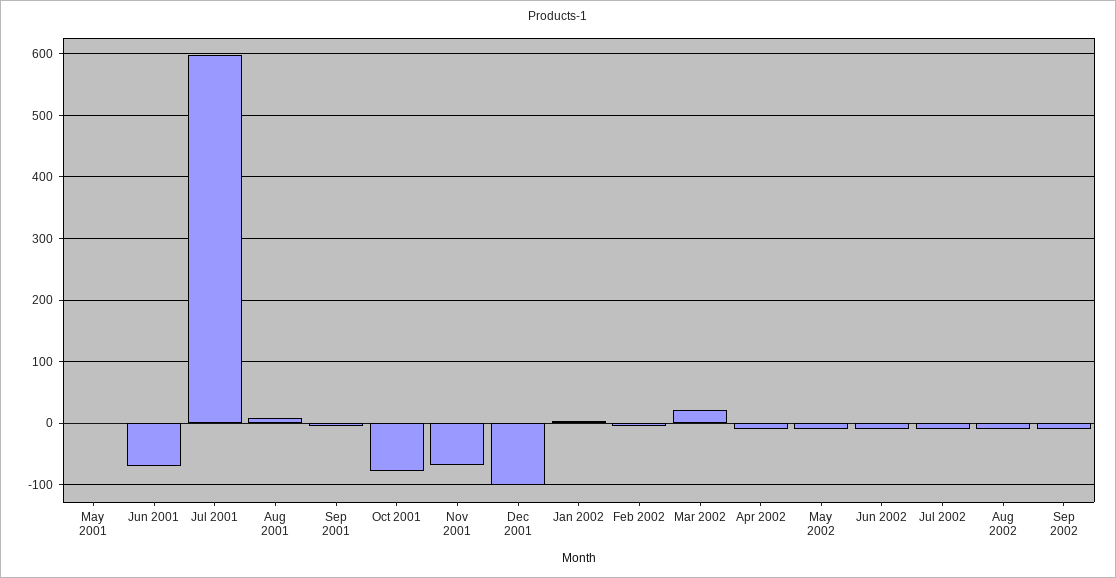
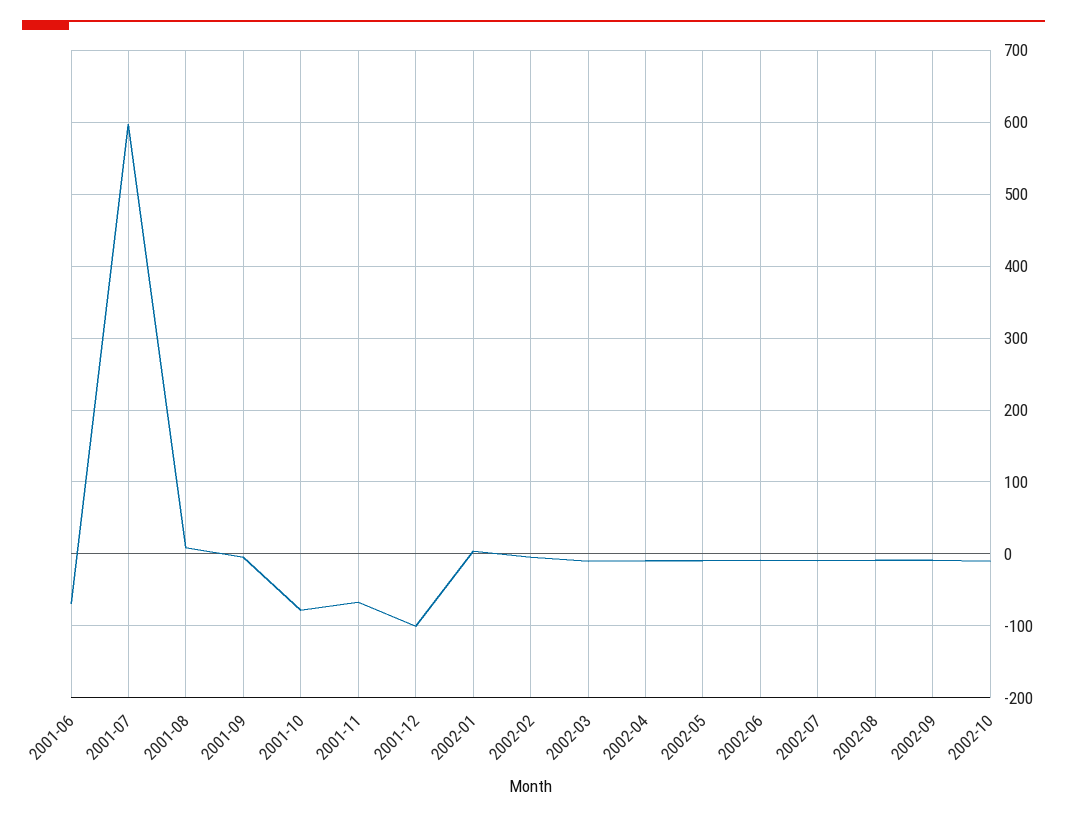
May 2001: 0 -> none
Mar 2002: 20 -> -10
2002-10: none -> -10

